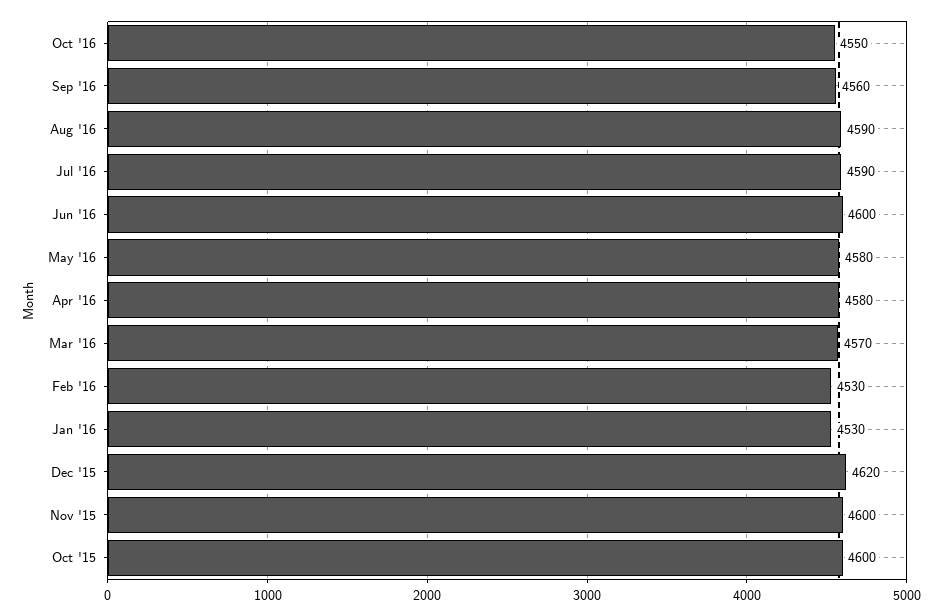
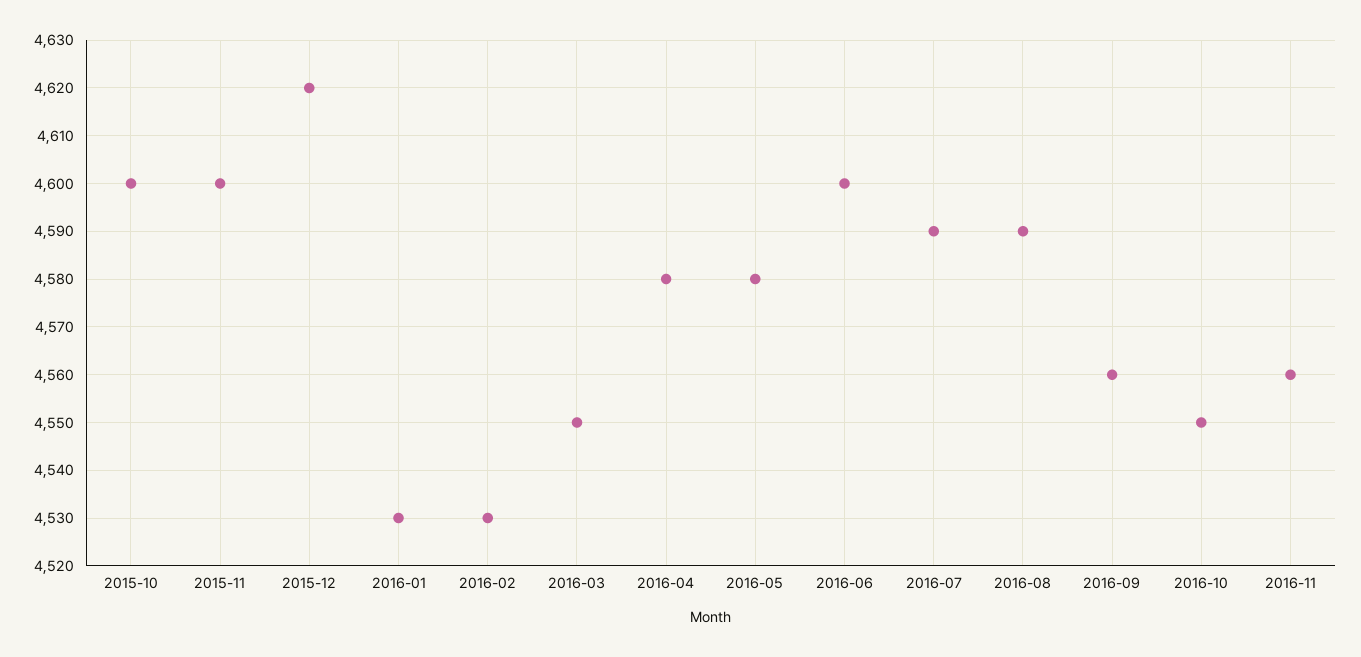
Mar '16: 4570 -> 4550
2016-11: none -> 4560

